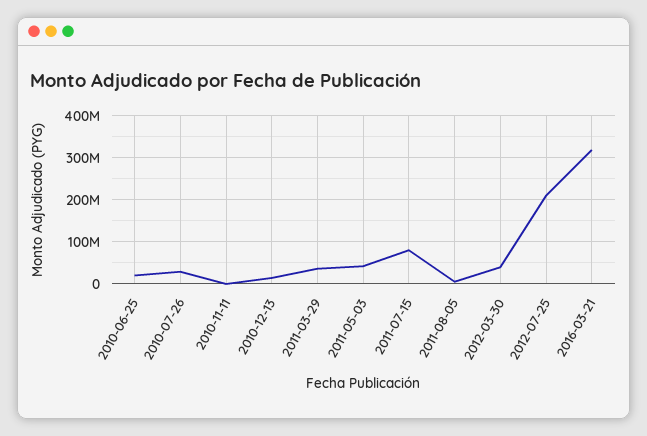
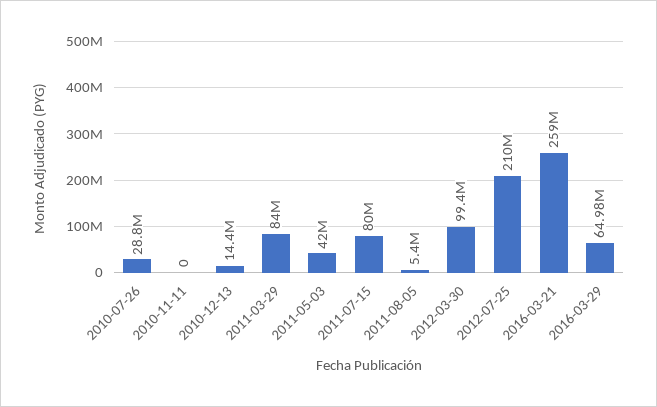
2010-06-25: 20000000 -> none
2011-03-29: 40000000 -> 84000000
2012-03-30: 40000000 -> 99400000
2016-03-21: 320000000 -> 259000000
2016-03-29: none -> 64980000

